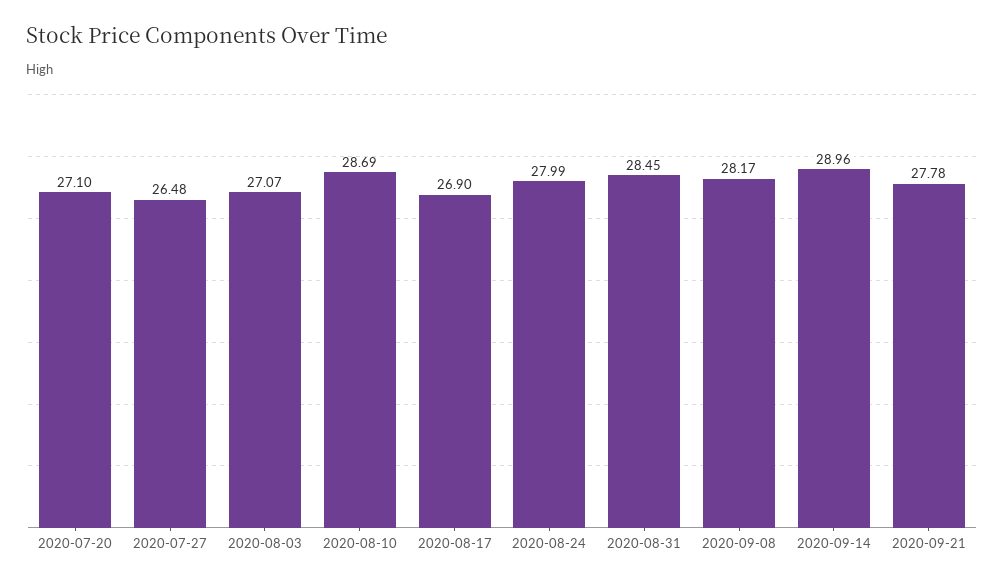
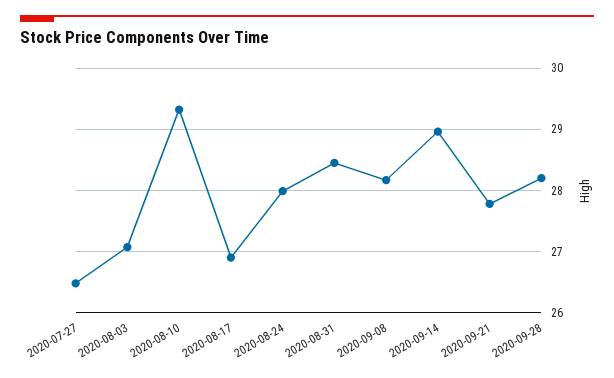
2020-07-20: 27.1 -> none
2020-08-10: 28.69 -> 29.3
2020-09-28: none -> 28.2

